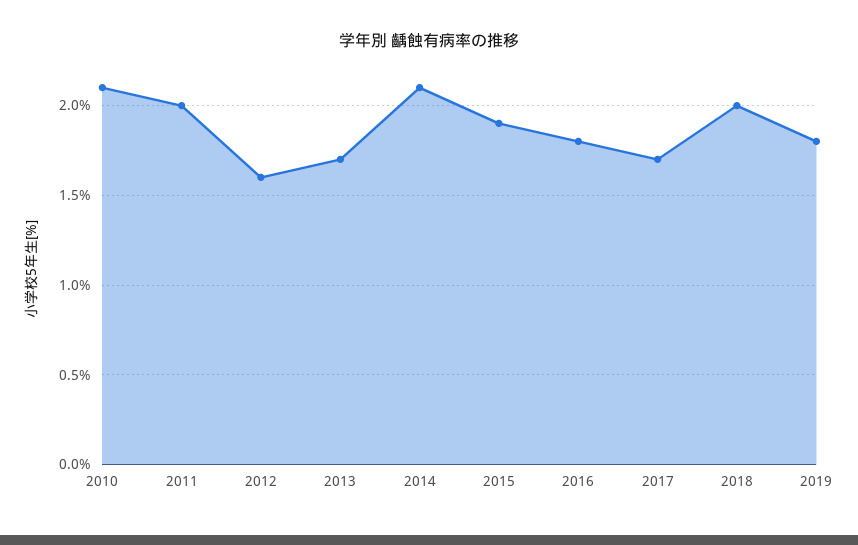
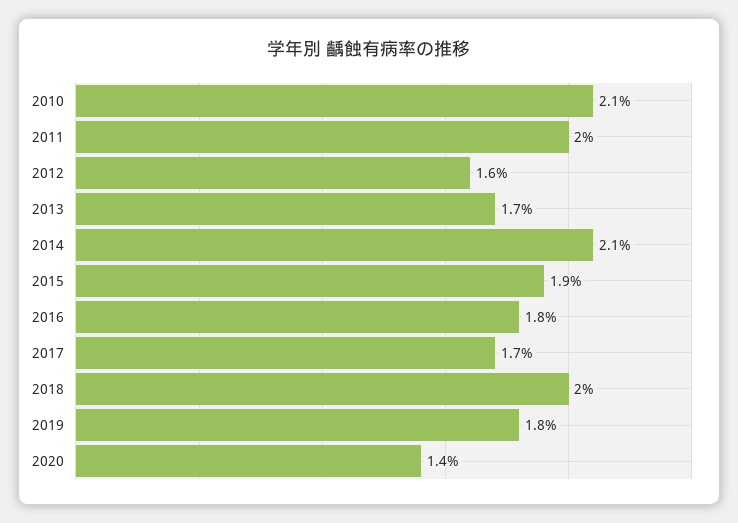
2020: none -> 1.4

